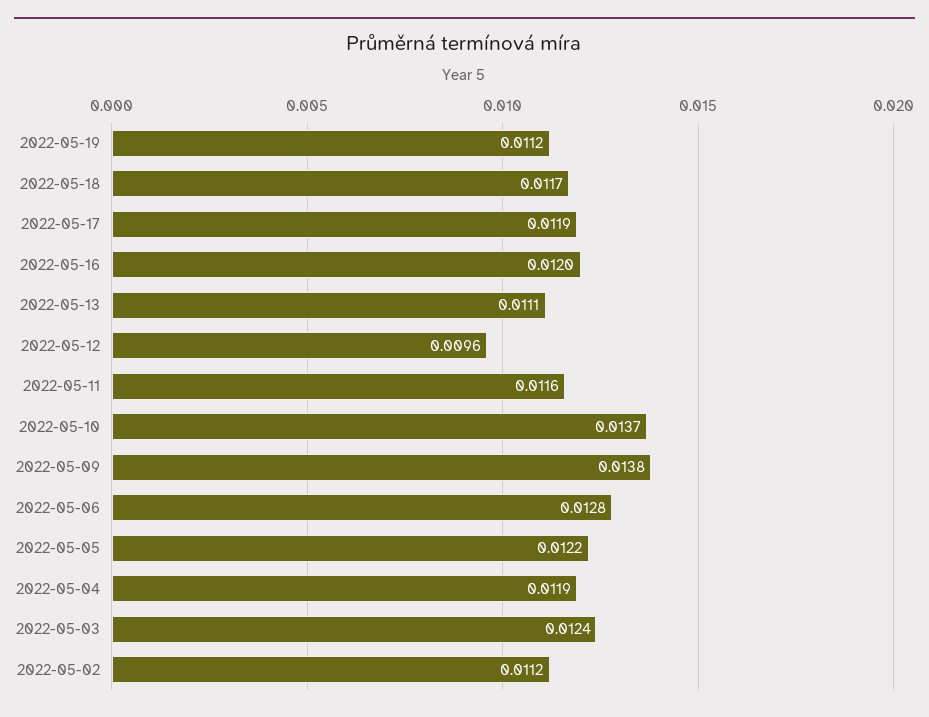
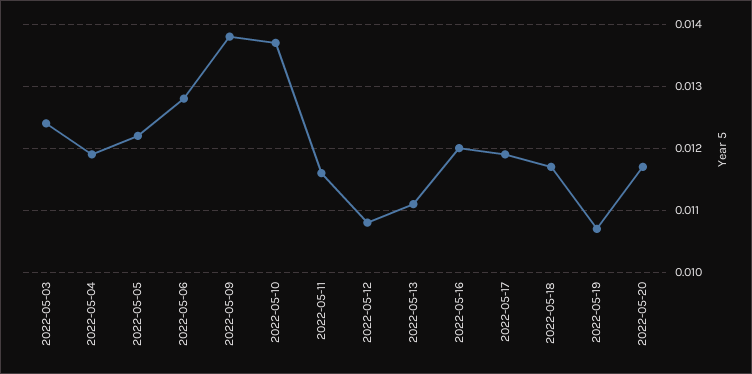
2022-05-19: 0.0112 -> 0.0107
2022-05-12: 0.0096 -> 0.0108
2022-05-02: 0.0112 -> none
2022-05-20: none -> 0.0117

